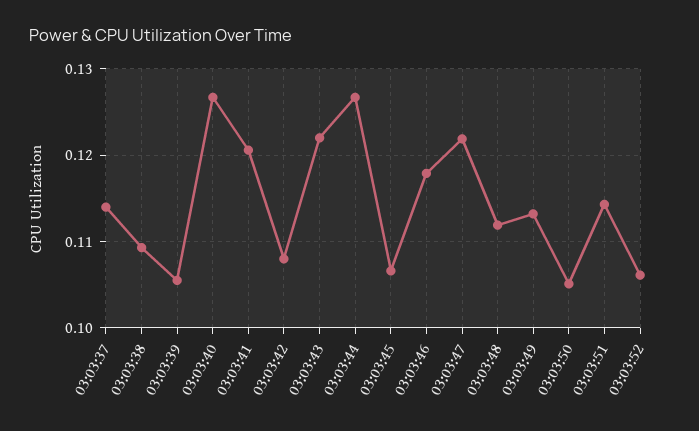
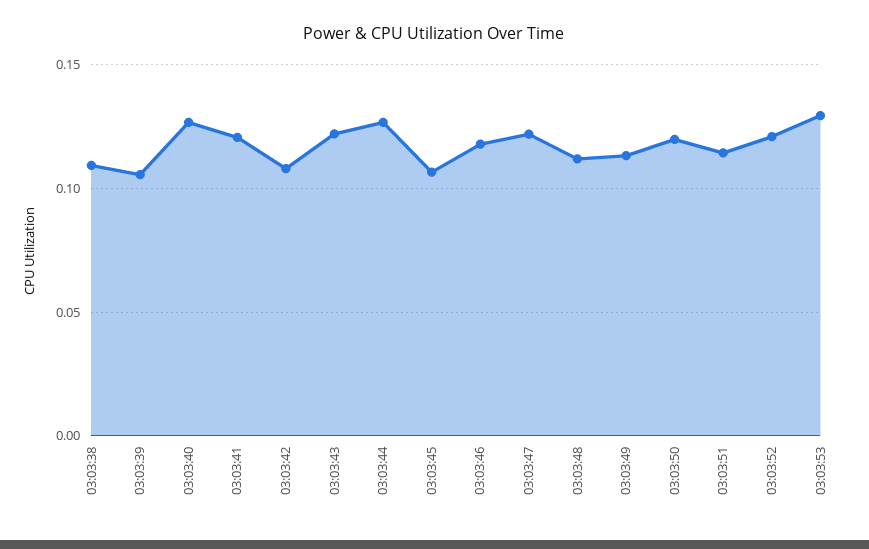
03:03:37: 0.114 -> none
03:03:50: 0.105 -> 0.12
03:03:52: 0.106 -> 0.12
03:03:53: none -> 0.13

